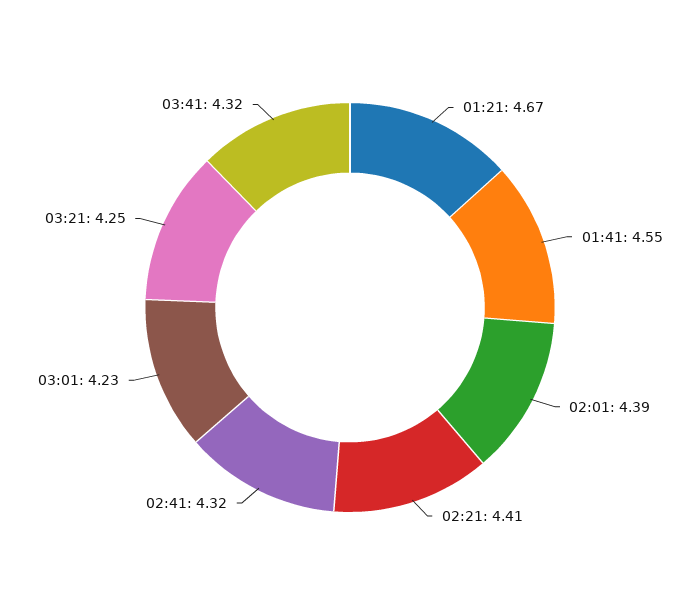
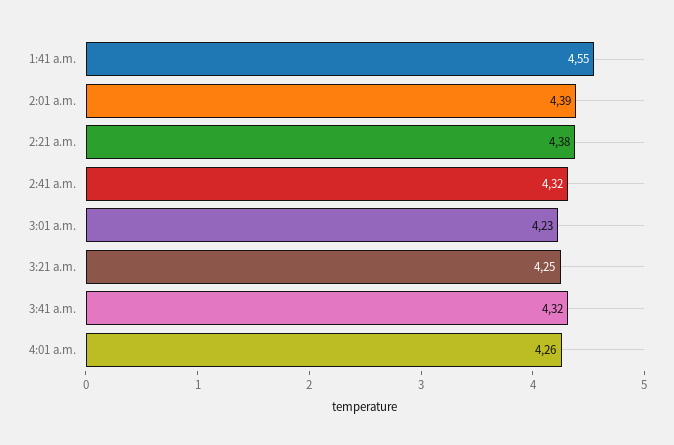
01:21: 4.67 -> none
02:21: 4.41 -> 4.38
4:01 a.m.: none -> 4.26

